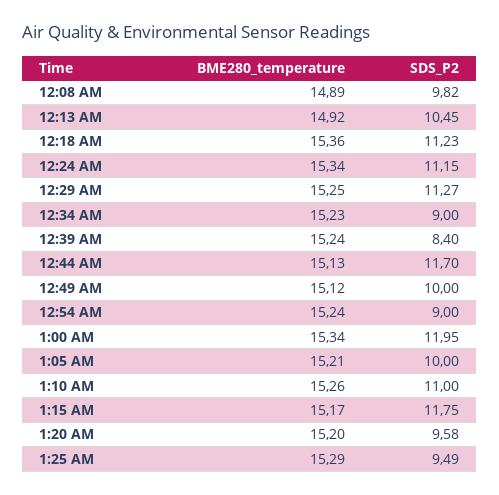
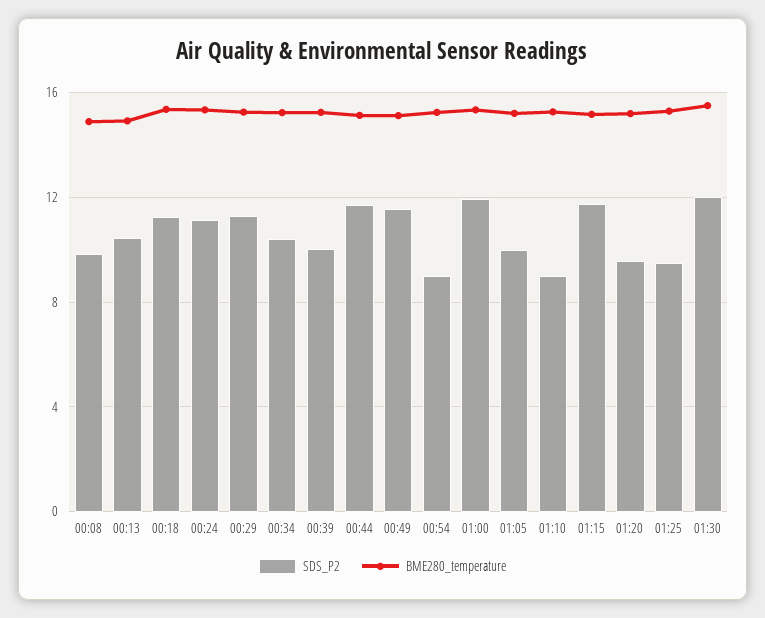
SDS_P2, 12:34 AM: 9 -> 10.5
SDS_P2, 12:39 AM: 8.4 -> 10
SDS_P2, 12:49 AM: 10 -> 11.5
SDS_P2, 1:10 AM: 11 -> 9
SDS_P2, 01:30: none -> 12
BME280_temperature, 01:30: none -> 15.5

